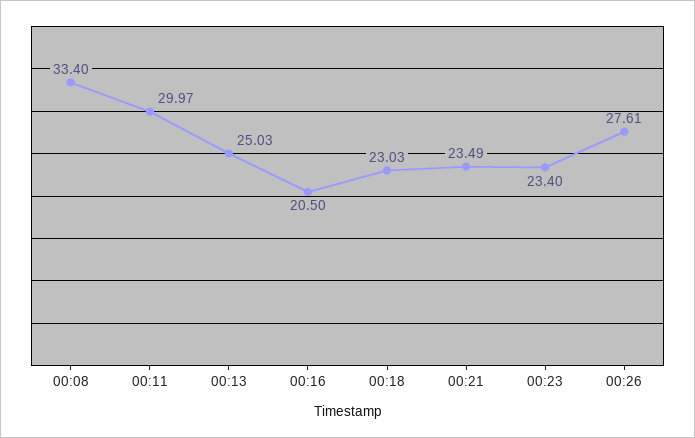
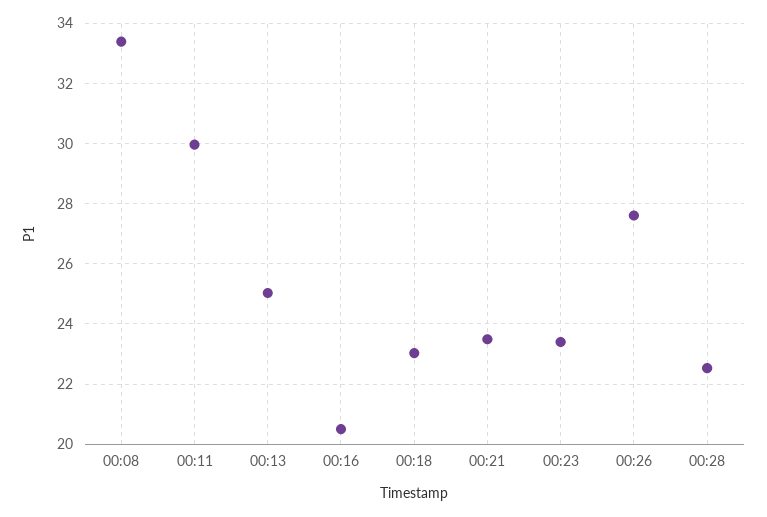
00:28: none -> 22.6

